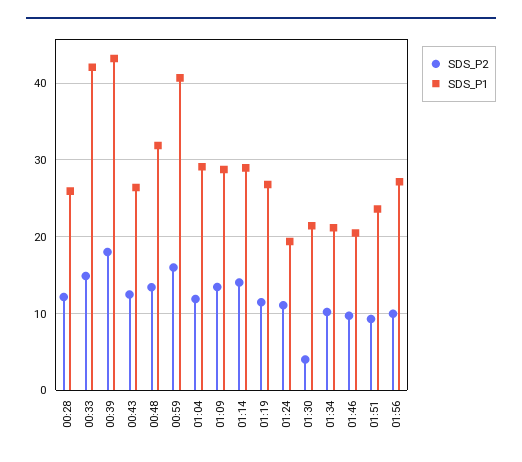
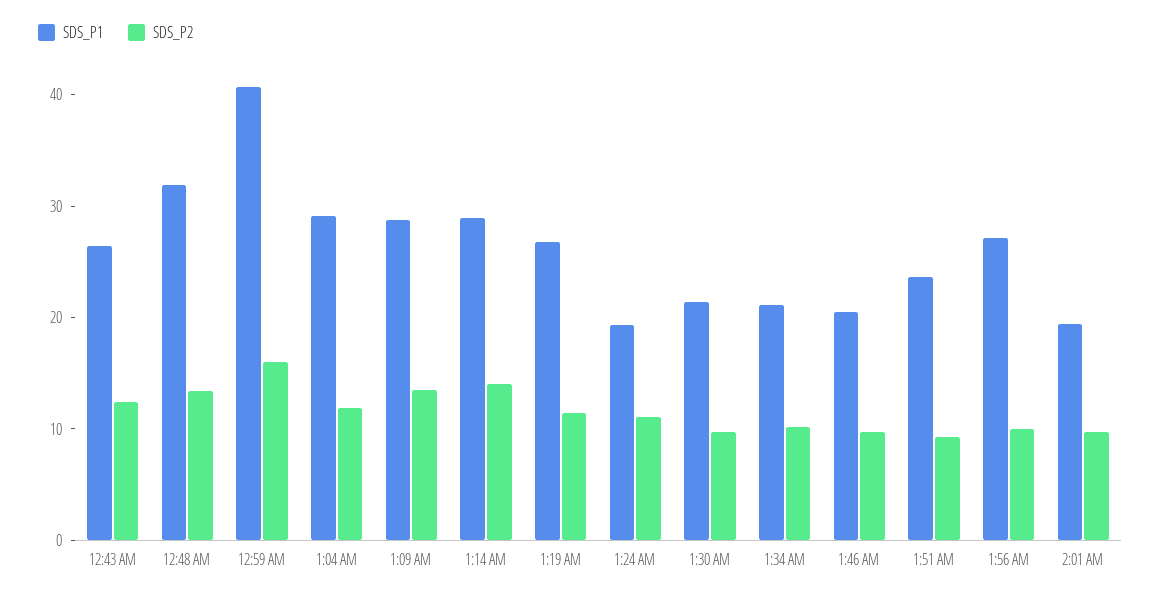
SDS_P2, 00:28: 12 -> none
SDS_P1, 00:28: 26 -> none
SDS_P2, 00:33: 15 -> none
SDS_P1, 00:33: 42 -> none
SDS_P2, 00:39: 18 -> none
SDS_P1, 00:39: 43 -> none
SDS_P2, 01:30: 4 -> 10
SDS_P1, 2:01 AM: none -> 20
SDS_P2, 2:01 AM: none -> 10

